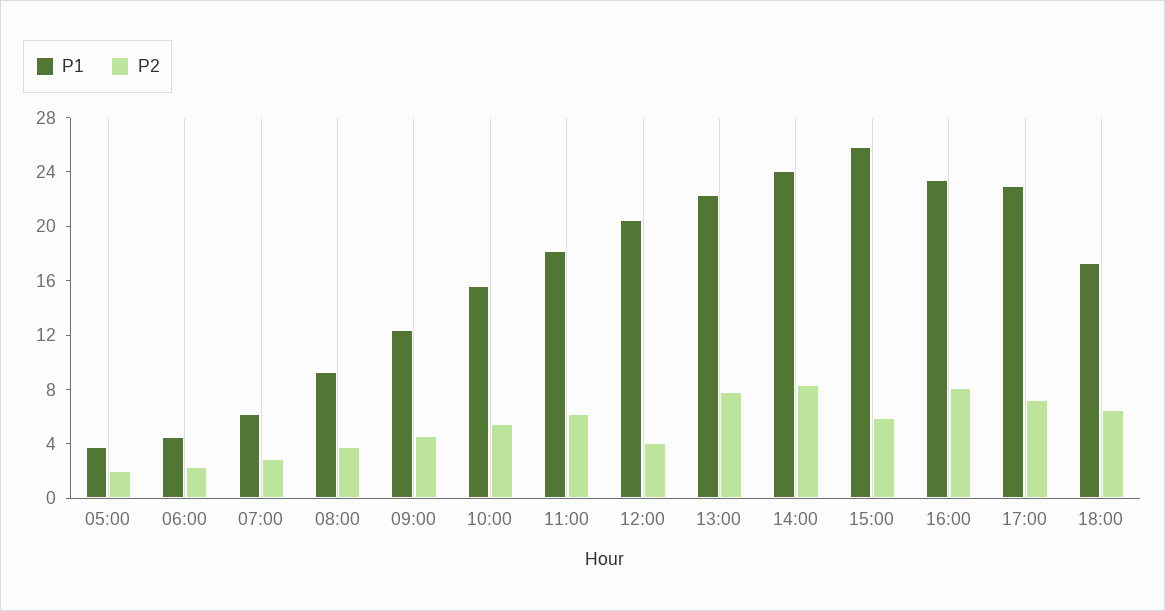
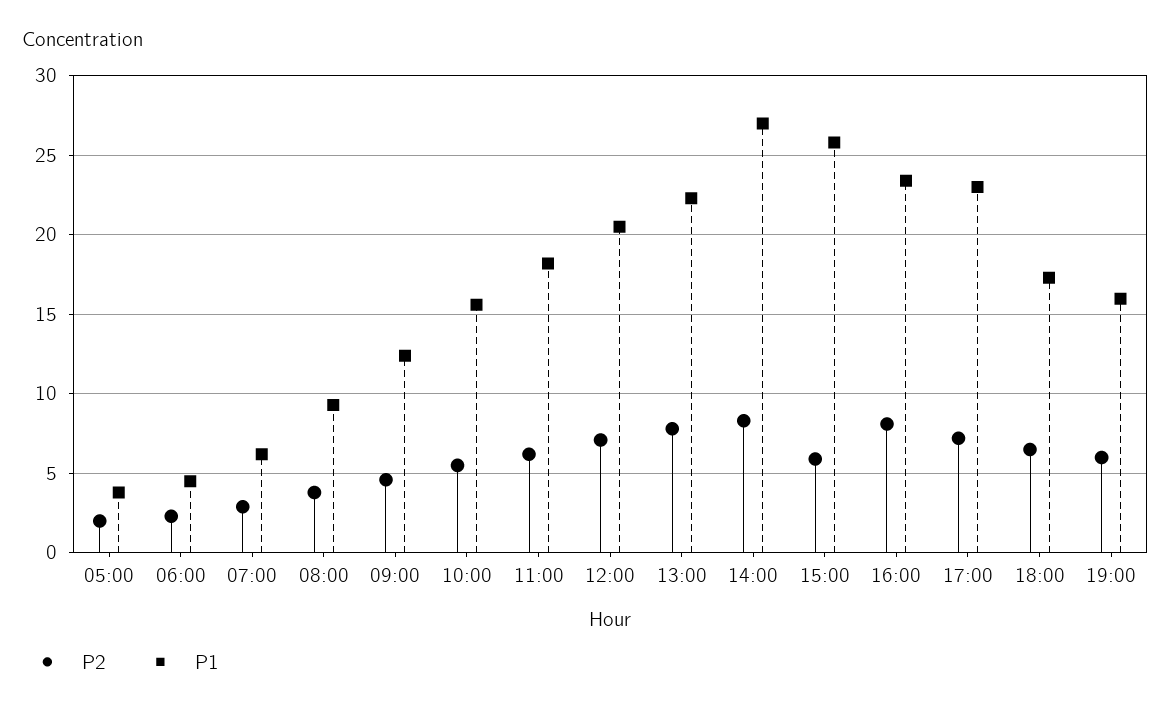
P2, 12:00: 4 -> 7
P1, 14:00: 24 -> 27
P2, 19:00: none -> 6
P1, 19:00: none -> 16

